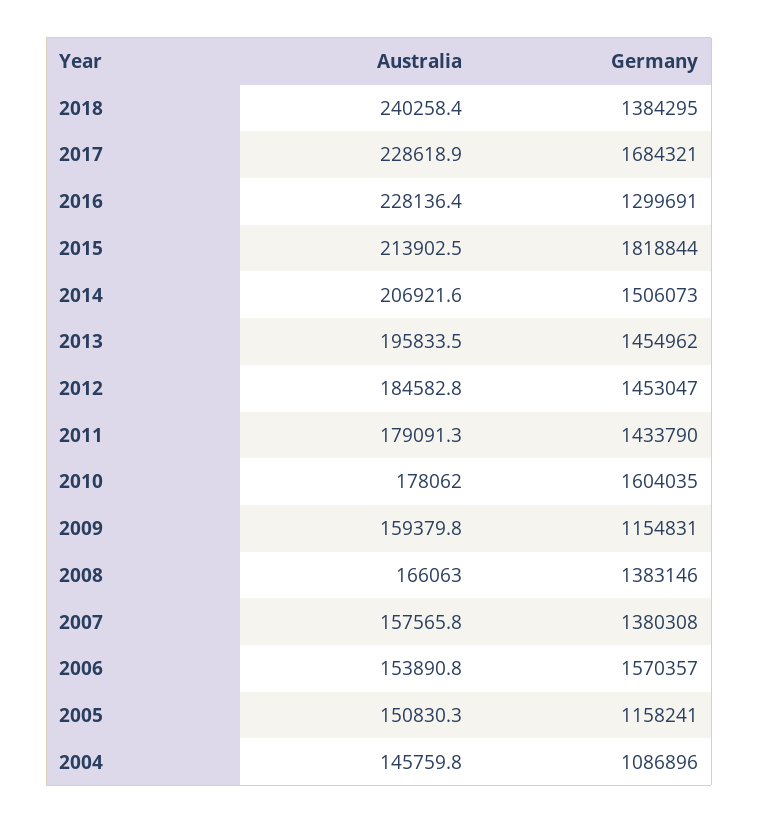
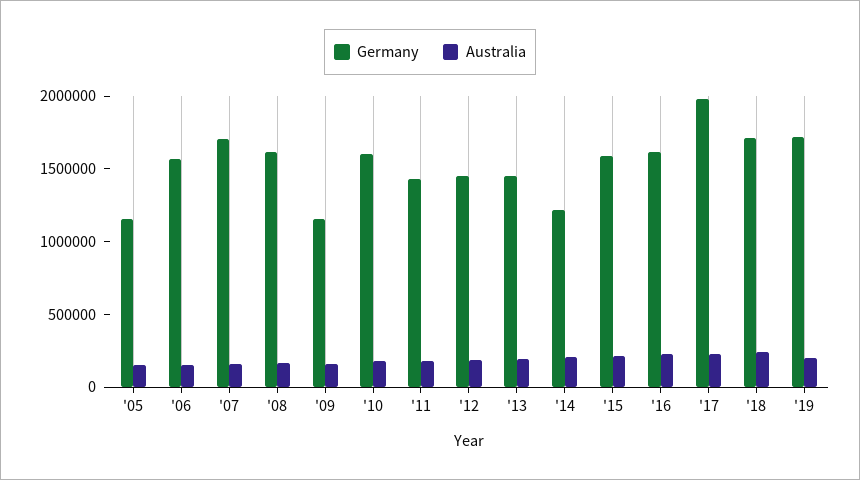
Germany, 2018: 1384295 -> 1700000
Germany, 2017: 1684321 -> 2000000
Germany, 2016: 1299691 -> 1600000
Germany, 2015: 1818844 -> 1600000
Germany, 2014: 1506073 -> 1200000
Germany, 2008: 1383146 -> 1600000
Germany, 2007: 1380308 -> 1700000
Australia, 2004: 145759.8 -> none
Germany, 2004: 1086896 -> none
Germany, '19: none -> 1700000
Australia, '19: none -> 200000

